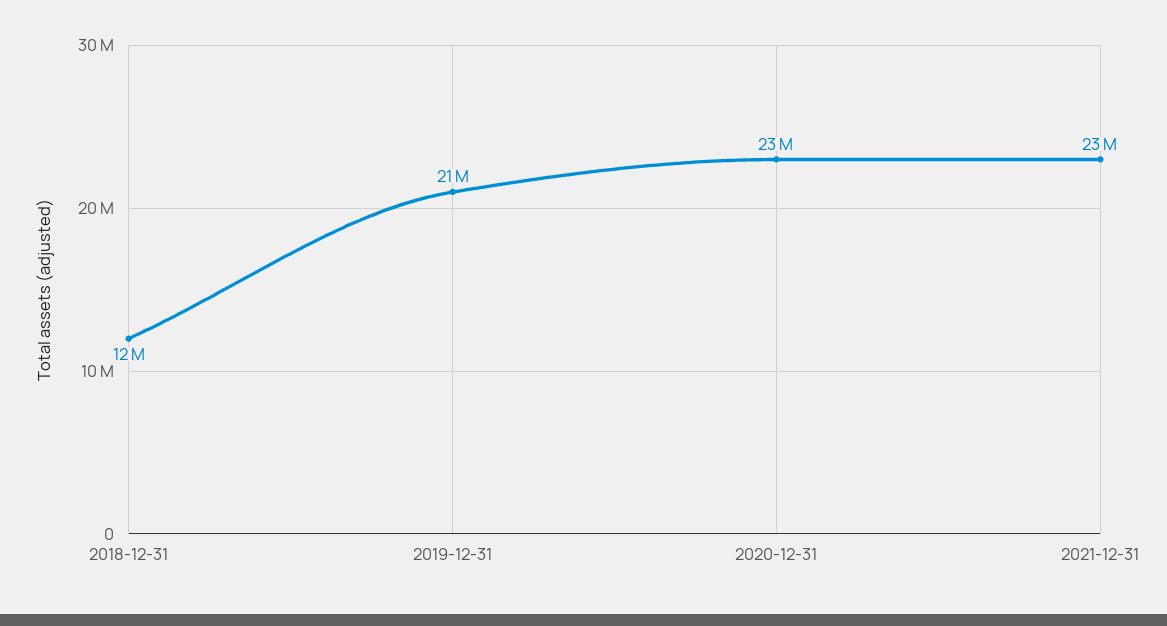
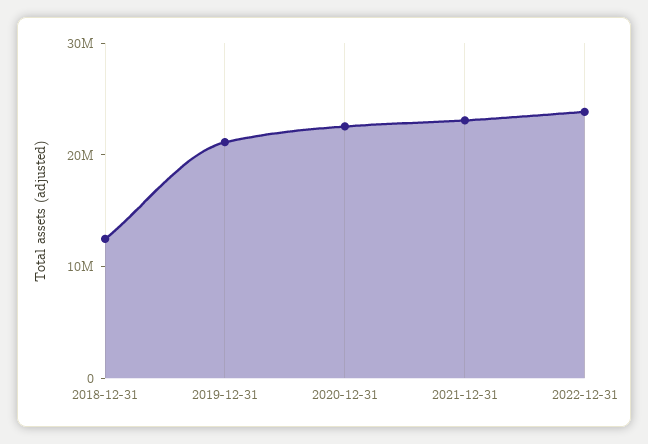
2022-12-31: none -> 24000000

